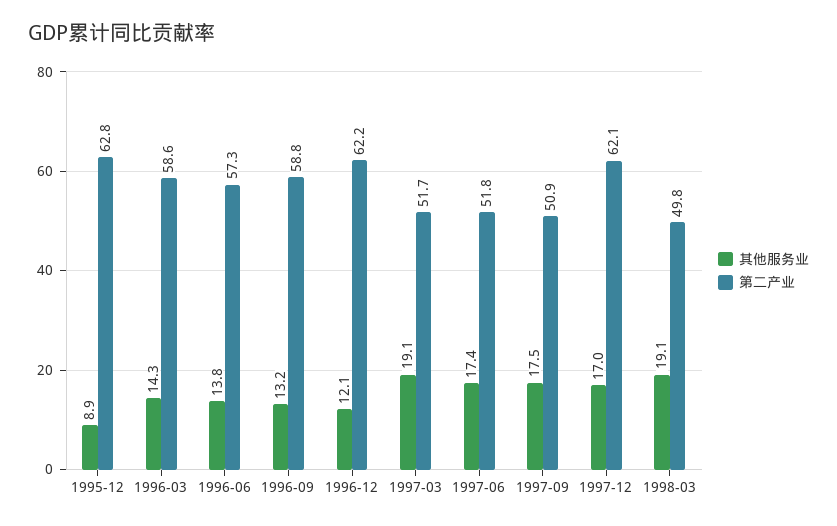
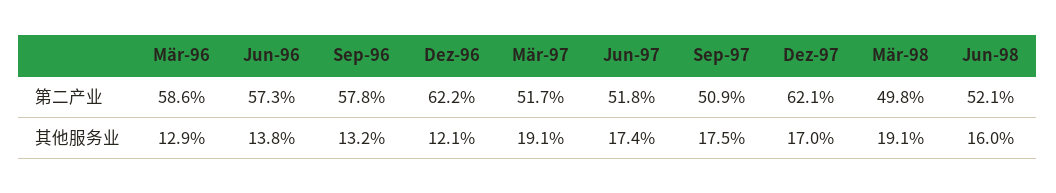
其他服务业, 1995-12: 8.9 -> none
第二产业, 1995-12: 62.8 -> none
其他服务业, 1996-03: 14.3 -> 12.9
第二产业, 1996-09: 58.8 -> 57.8
第二产业, Jun-98: none -> 52.1
其他服务业, Jun-98: none -> 16

